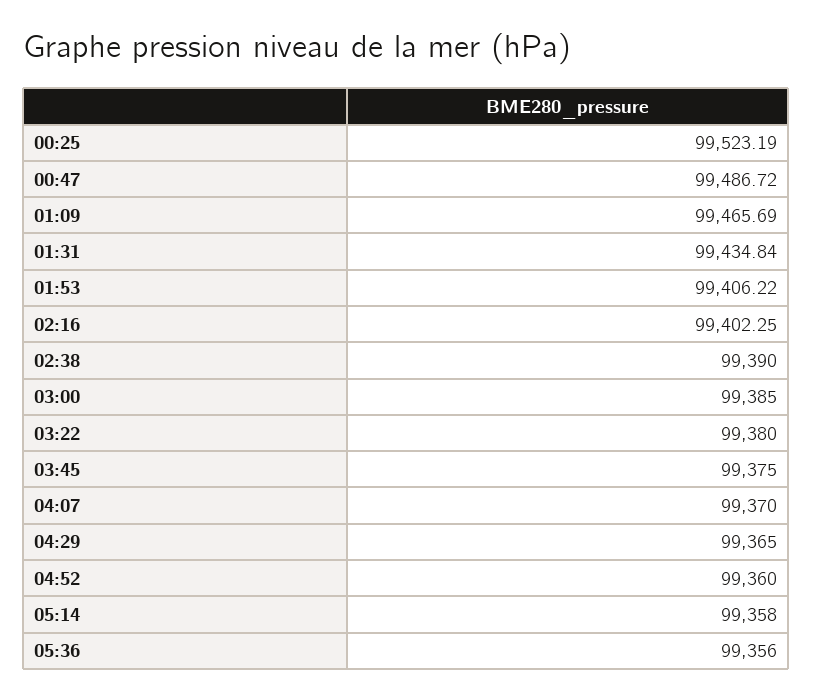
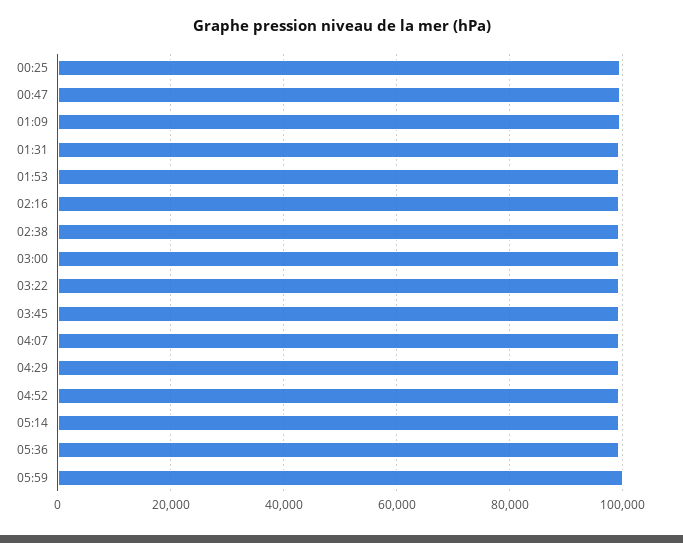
05:59: none -> 100000

